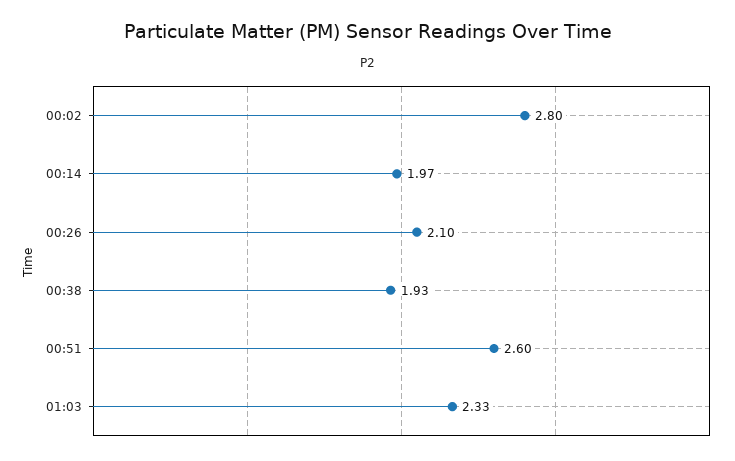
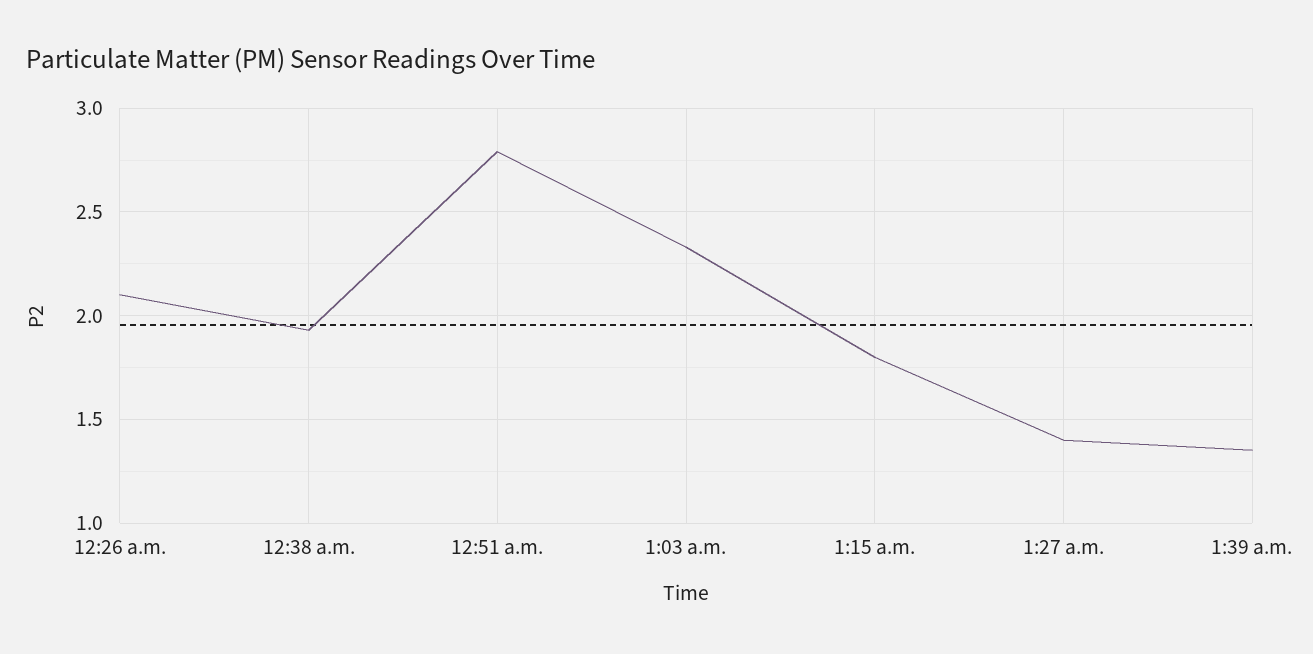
00:02: 2.8 -> none
00:14: 1.97 -> none
00:51: 2.6 -> 2.8
1:15 a.m.: none -> 1.8
1:27 a.m.: none -> 1.4
1:39 a.m.: none -> 1.35

